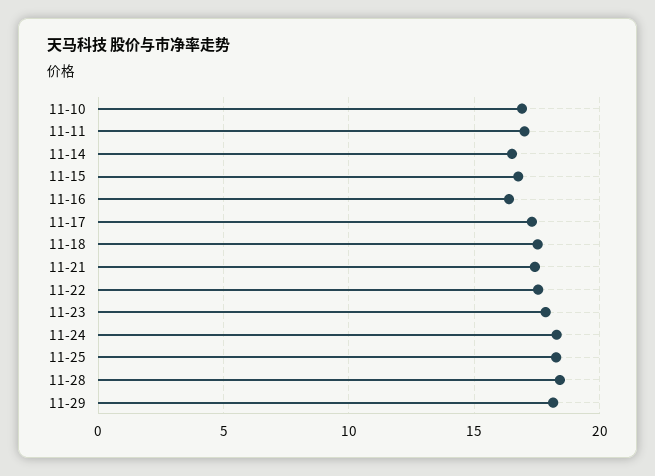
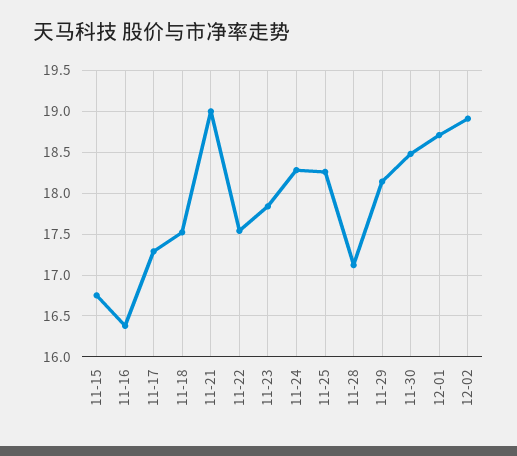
11-10: 17 -> none
11-11: 17 -> none
11-14: 16.5 -> none
11-21: 17.5 -> 19
11-28: 18.5 -> 17.1
11-30: none -> 18.5
12-01: none -> 18.7
12-02: none -> 18.9

